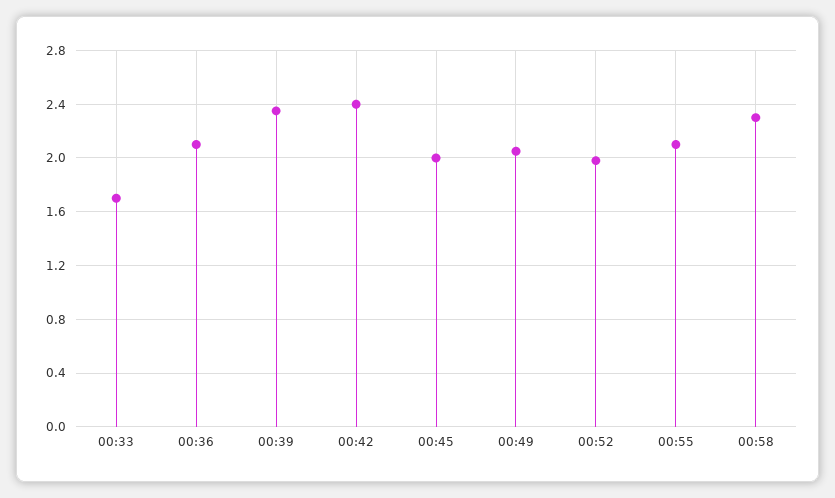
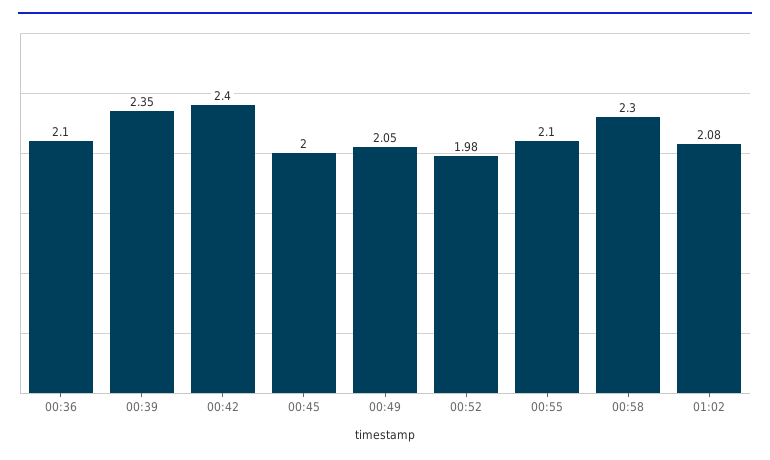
00:33: 1.7 -> none
01:02: none -> 2.08

